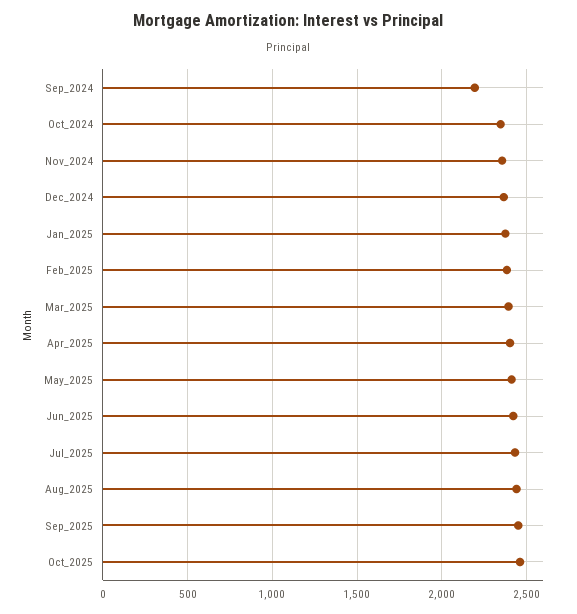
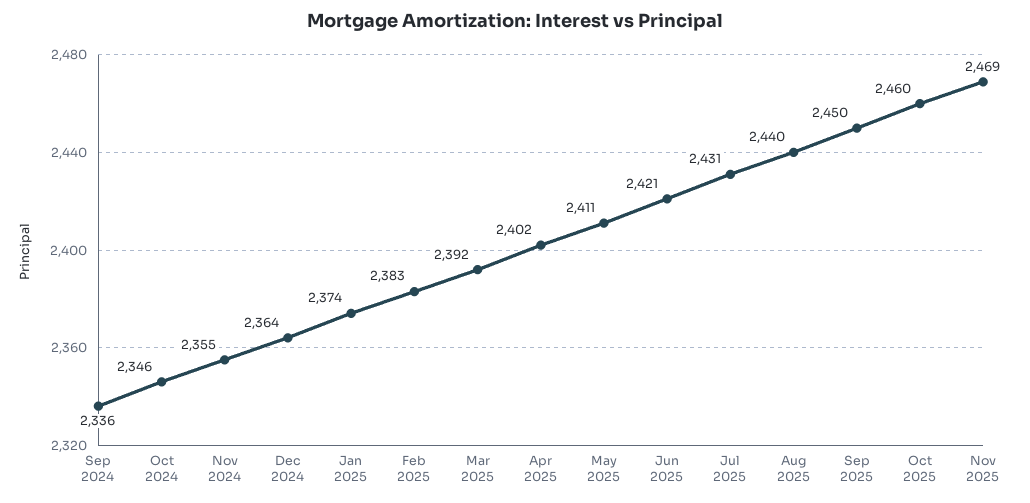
Sep_2024: 2200 -> 2336
Nov 2025: none -> 2469

